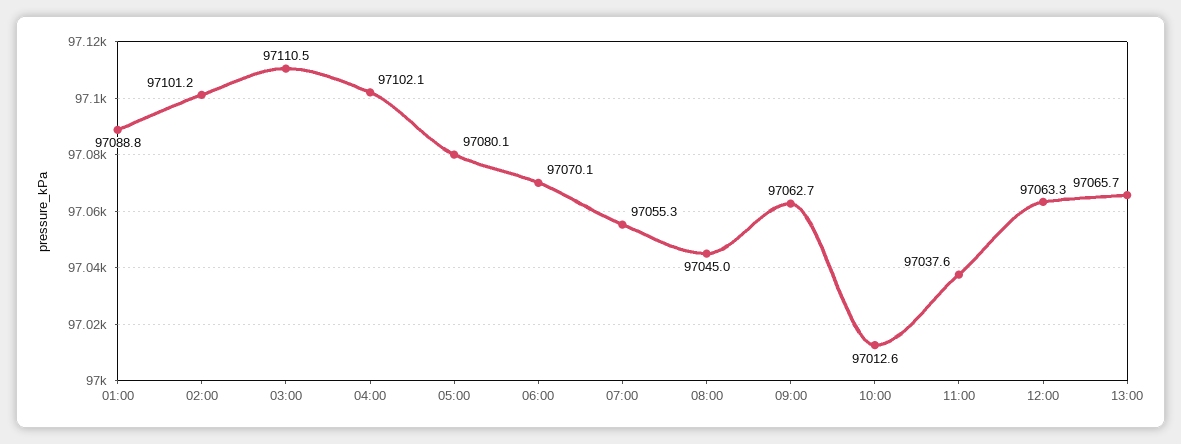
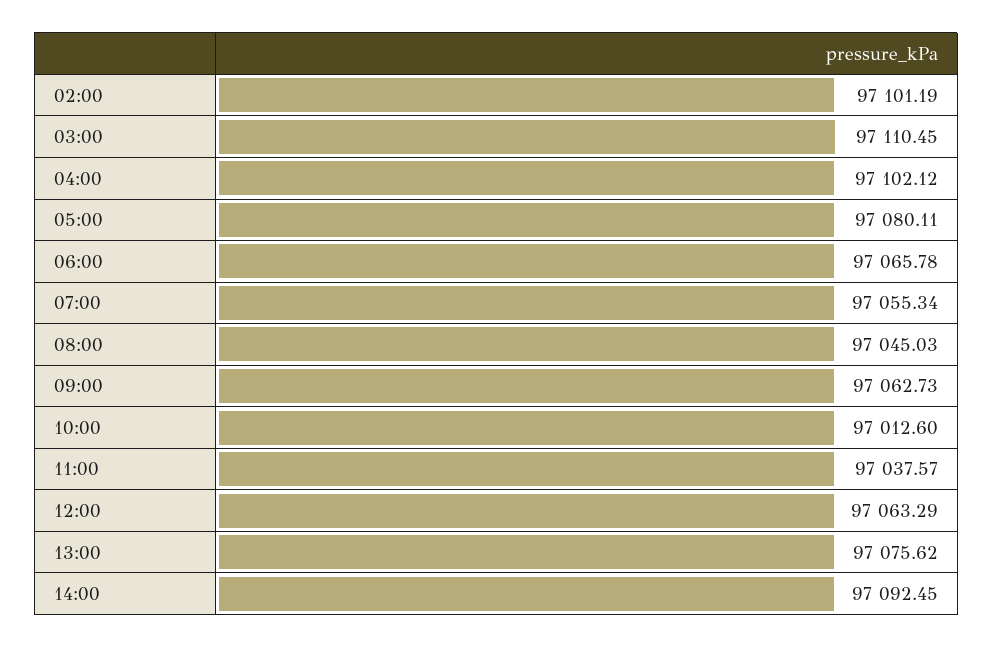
01:00: 97088.8 -> none
06:00: 97070.1 -> 97065.78
13:00: 97065.7 -> 97075.62
14:00: none -> 97092.45

